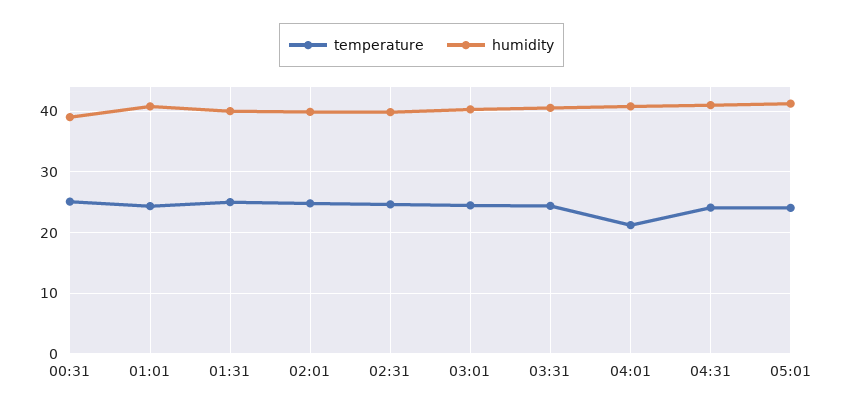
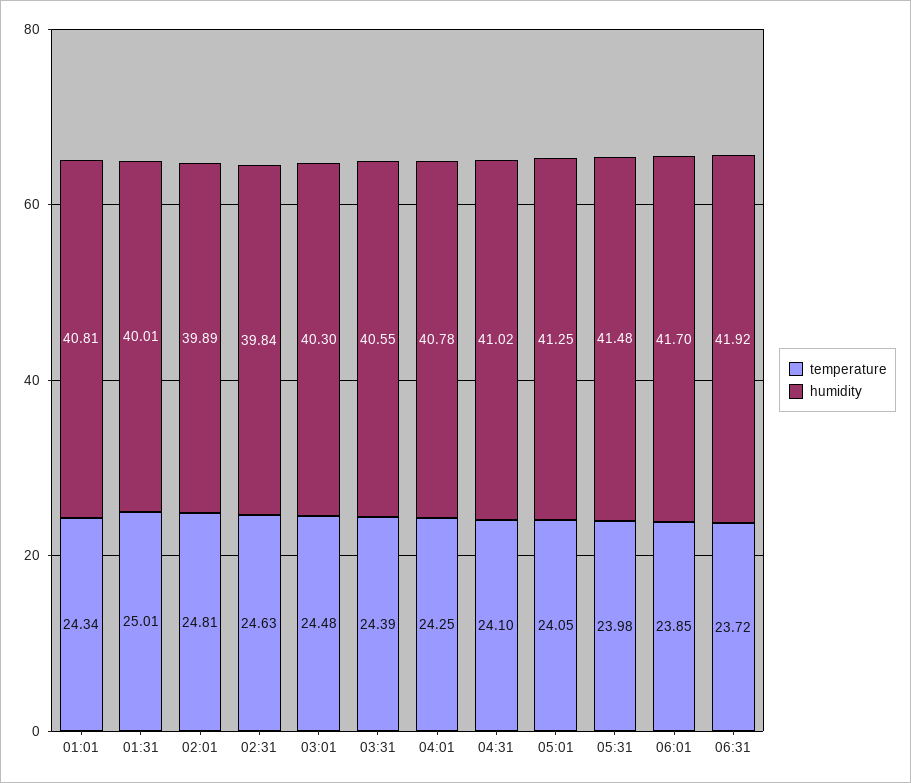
temperature, 00:31: 25 -> none
humidity, 00:31: 39 -> none
temperature, 04:01: 21 -> 24.25
temperature, 05:31: none -> 23.98
humidity, 05:31: none -> 41.48
temperature, 06:01: none -> 23.85
humidity, 06:01: none -> 41.7
temperature, 06:31: none -> 23.72
humidity, 06:31: none -> 41.92

